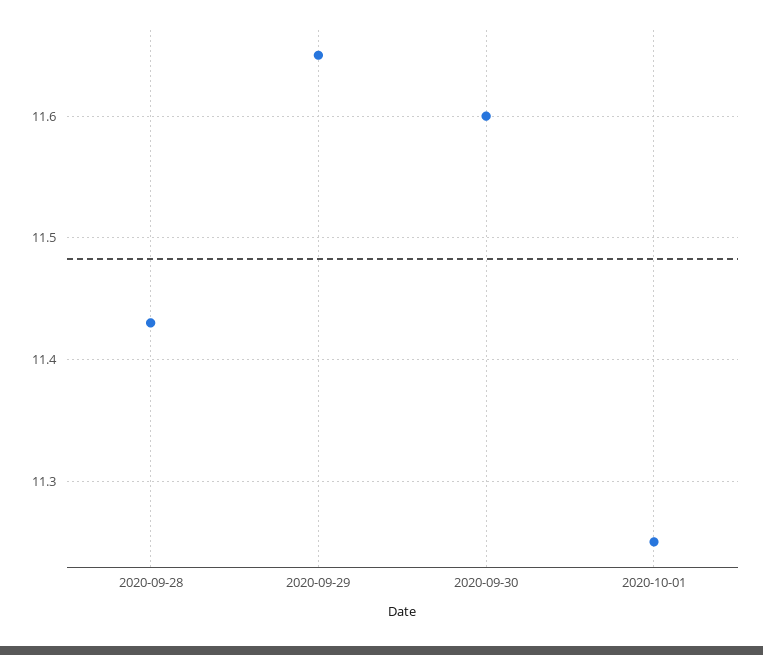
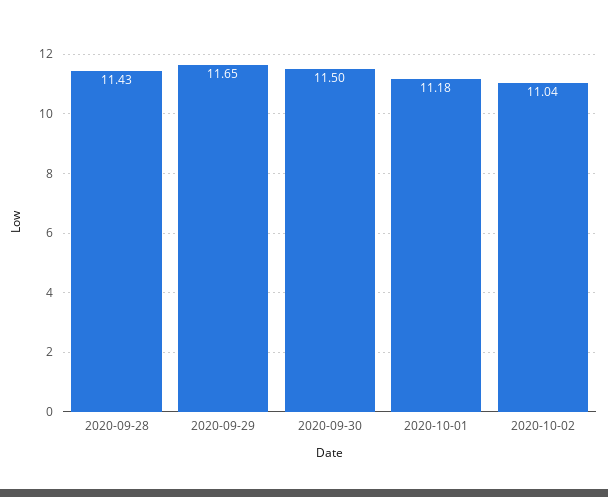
2020-09-30: 11.6 -> 11.5
2020-10-01: 11.25 -> 11.18
2020-10-02: none -> 11.04

